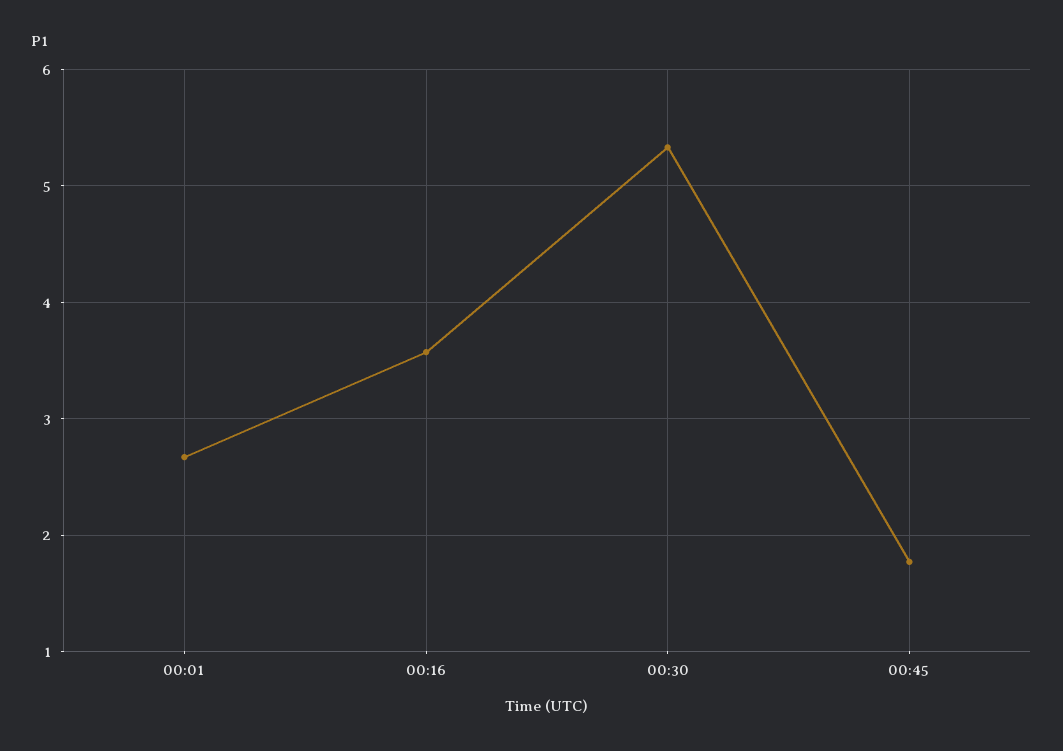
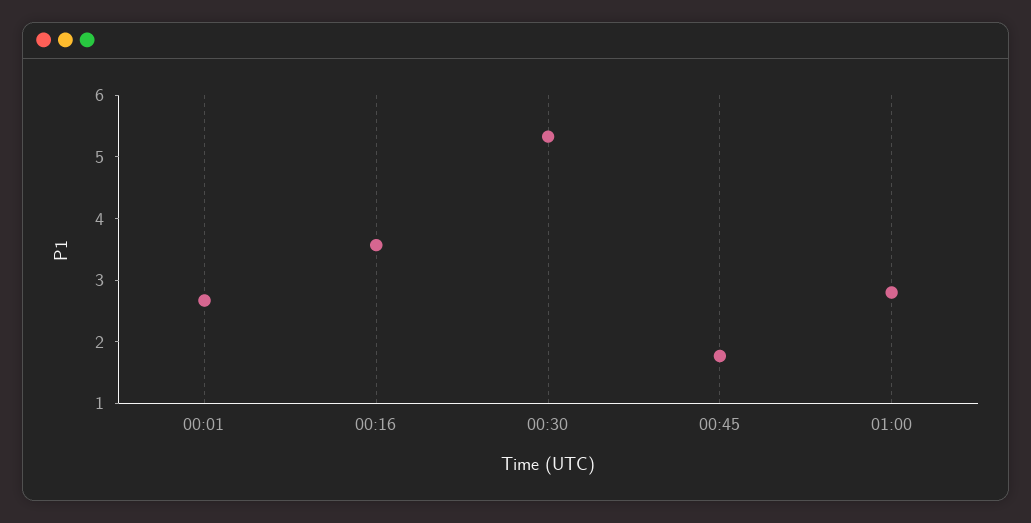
01:00: none -> 2.8

